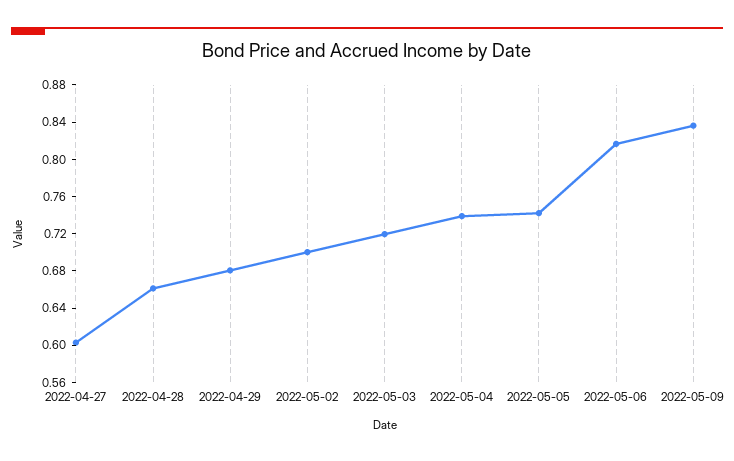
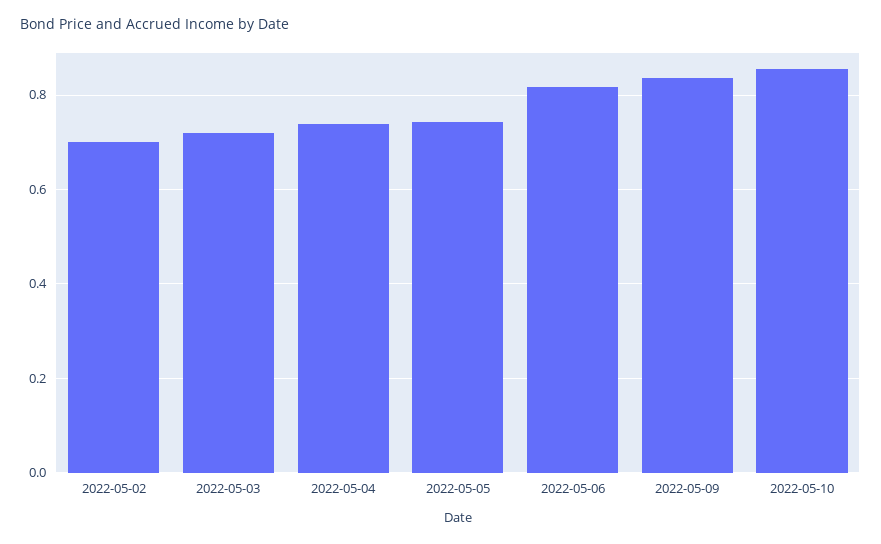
2022-04-27: 0.6 -> none
2022-04-28: 0.66 -> none
2022-04-29: 0.68 -> none
2022-05-10: none -> 0.86

